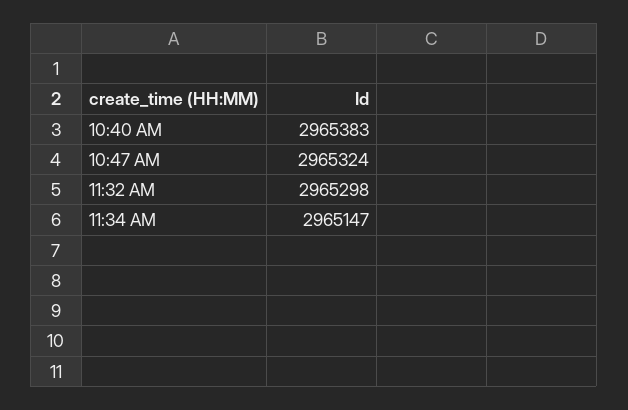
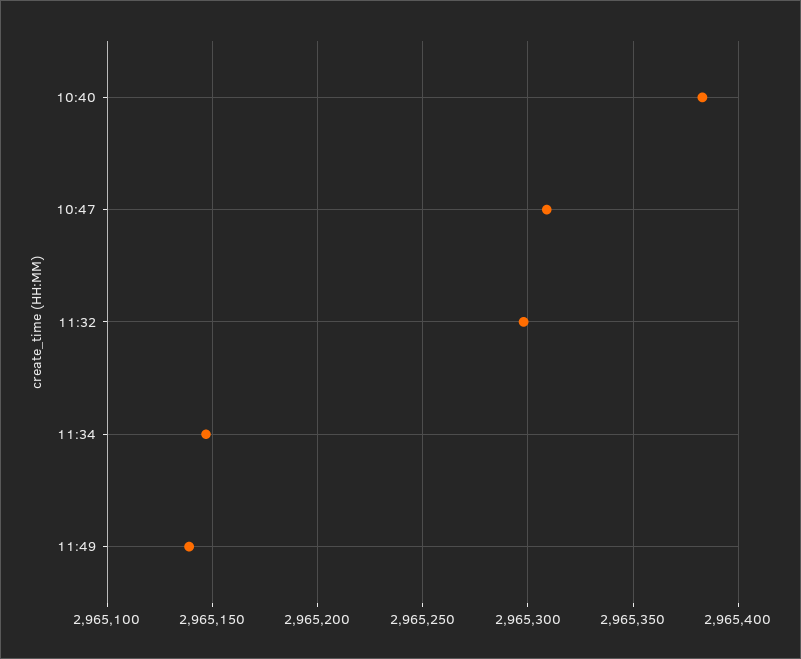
10:47 AM: 2965324 -> 2965310
11:49: none -> 2965140

